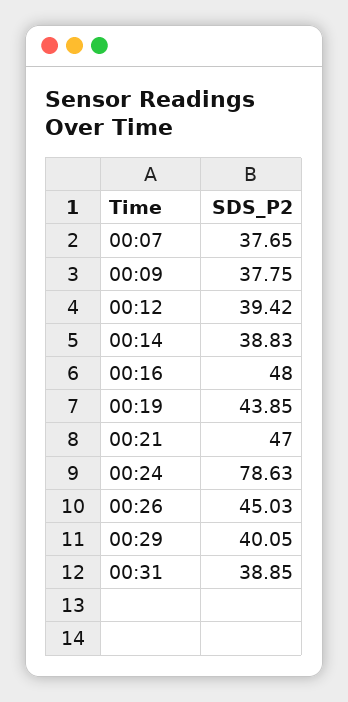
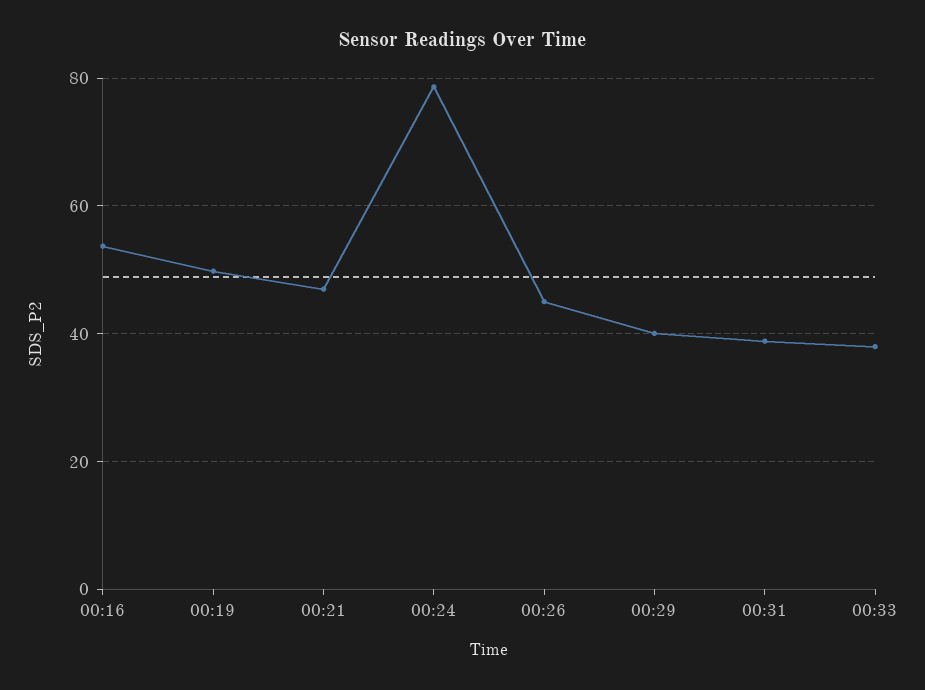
00:07: 37.65 -> none
00:09: 37.75 -> none
00:12: 39.42 -> none
00:14: 38.83 -> none
00:16: 48 -> 54
00:19: 43.85 -> 50
00:33: none -> 38

